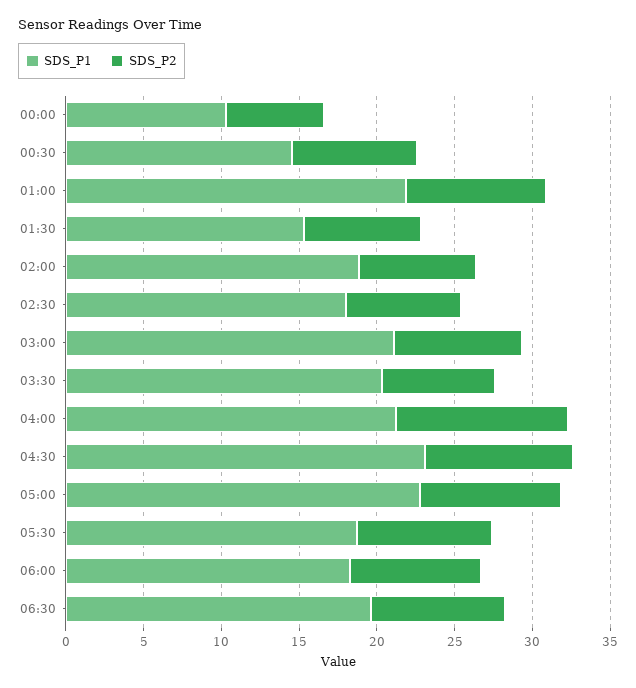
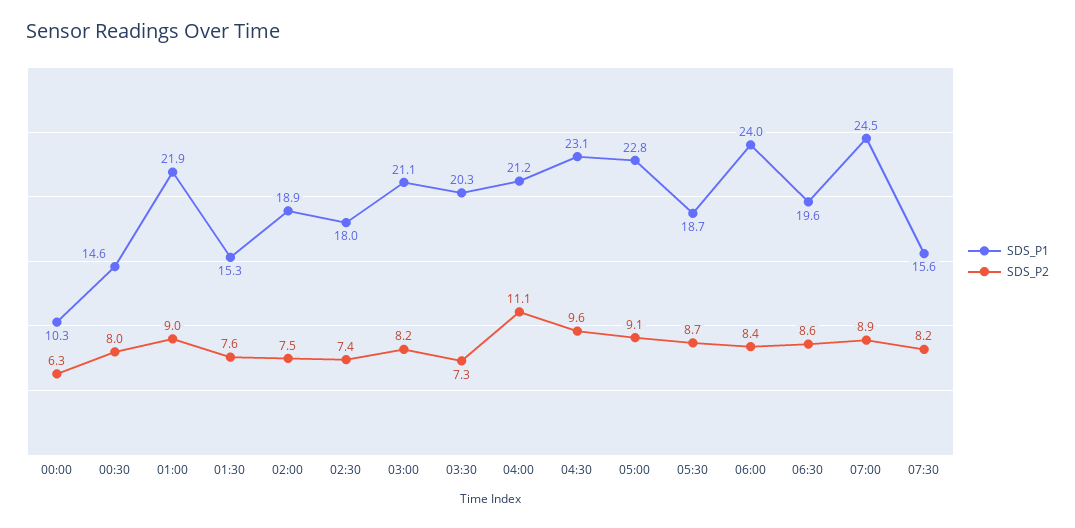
SDS_P1, 06:00: 18 -> 24
SDS_P1, 07:00: none -> 24.5
SDS_P2, 07:00: none -> 8.9
SDS_P1, 07:30: none -> 15.6
SDS_P2, 07:30: none -> 8.2

